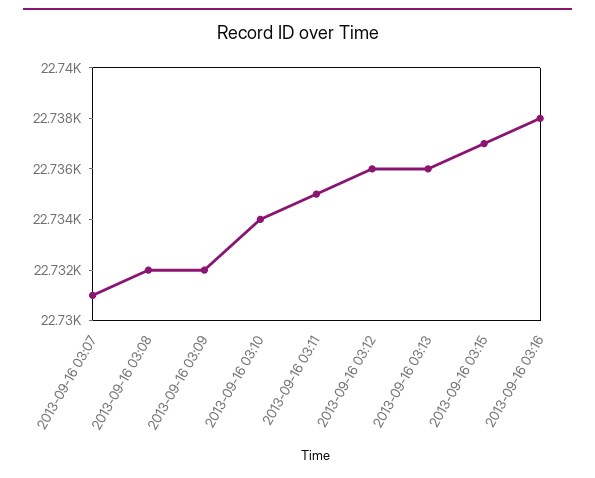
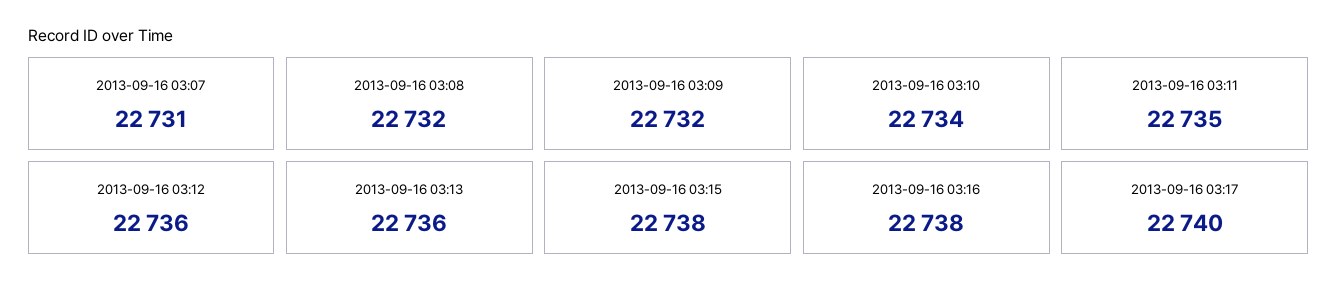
2013-09-16 03:15: 22737 -> 22738
2013-09-16 03:17: none -> 22740

